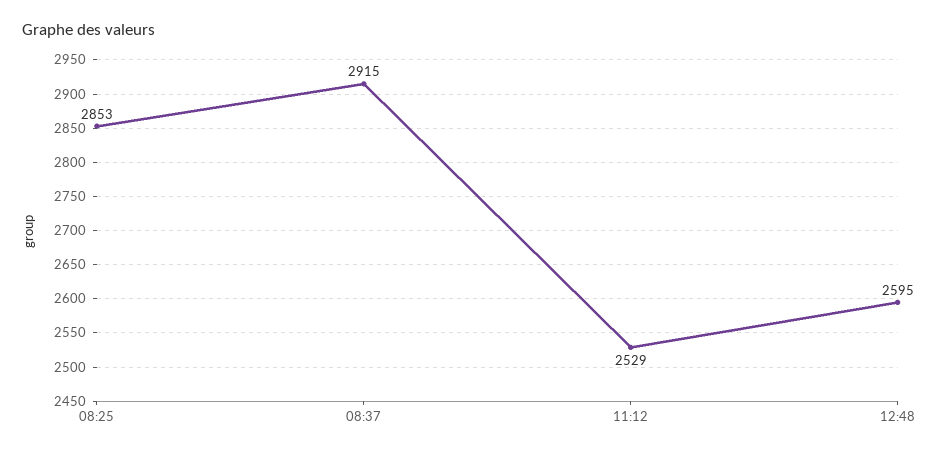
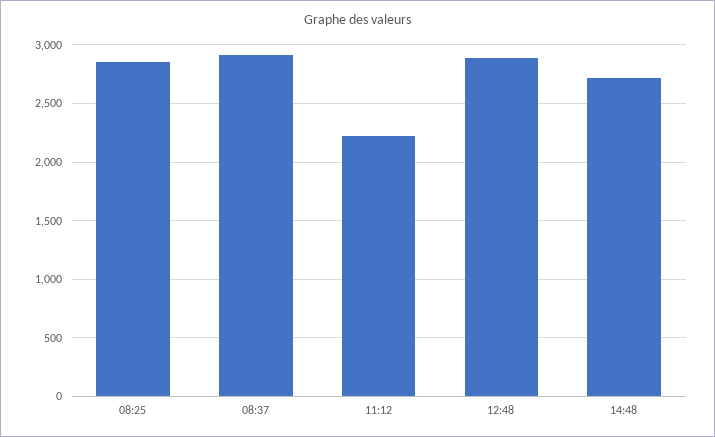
11:12: 2529 -> 2200
12:48: 2595 -> 2900
14:48: none -> 2700

